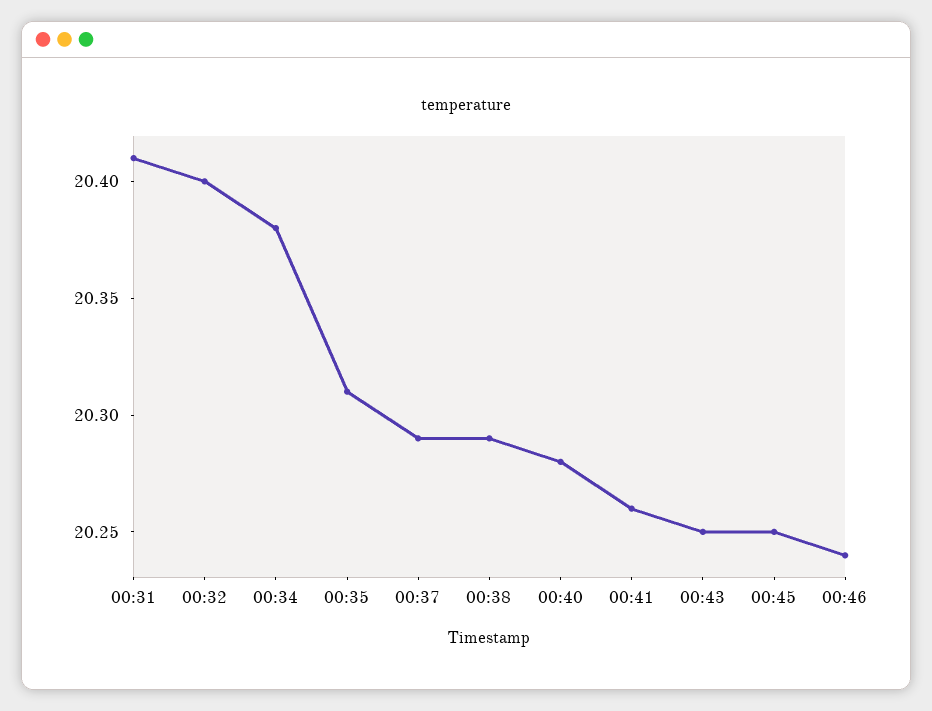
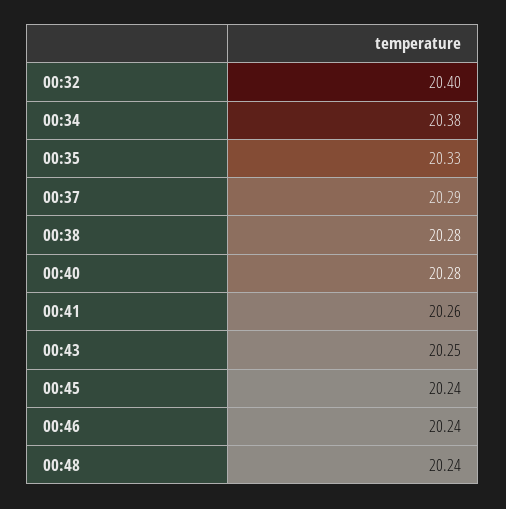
00:31: 20.41 -> none
00:35: 20.31 -> 20.33
00:38: 20.29 -> 20.28
00:45: 20.25 -> 20.24
00:48: none -> 20.24

